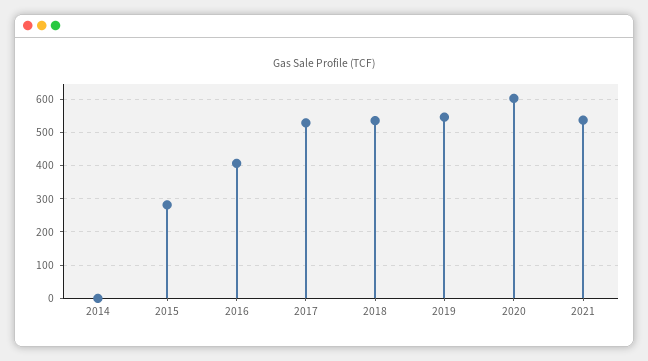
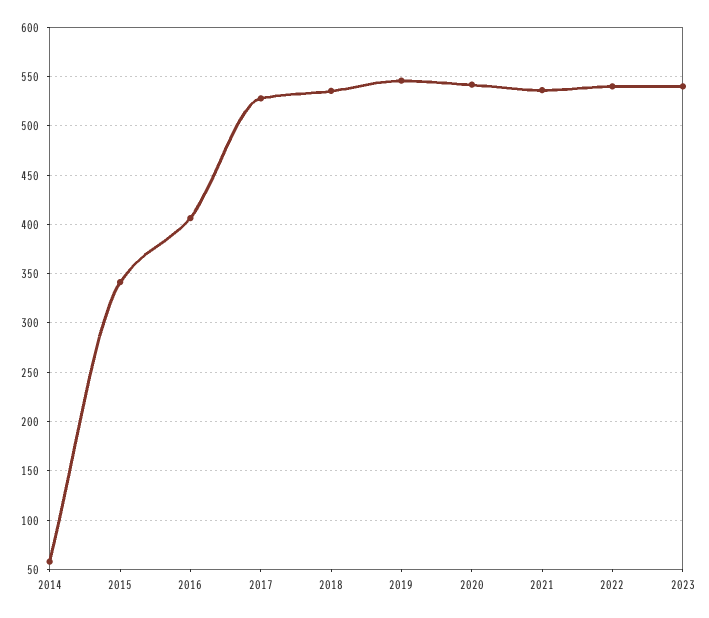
2014: 0 -> 60
2015: 280 -> 340
2020: 600 -> 540
2022: none -> 540
2023: none -> 540

